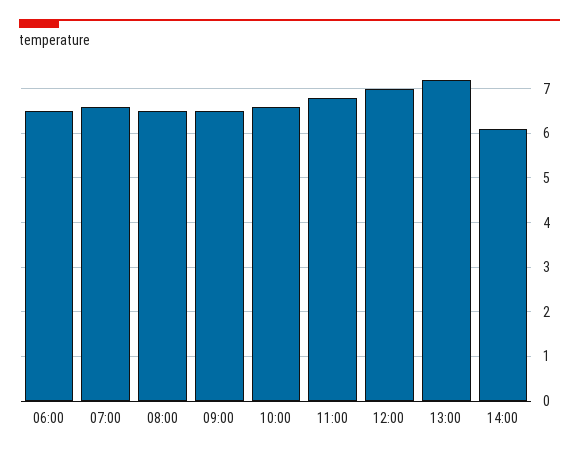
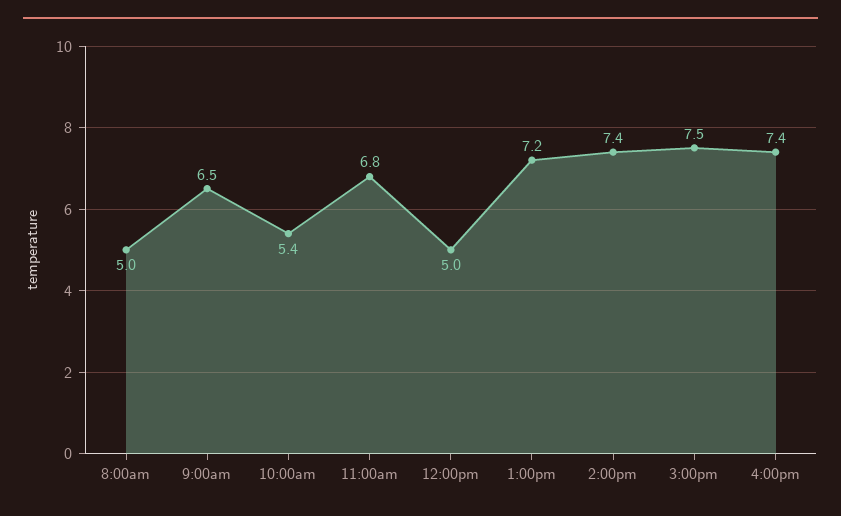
06:00: 6.5 -> none
07:00: 6.5 -> none
08:00: 6.5 -> 5
10:00: 6.5 -> 5.4
12:00: 7 -> 5
14:00: 6 -> 7.4
3:00pm: none -> 7.5
4:00pm: none -> 7.4

